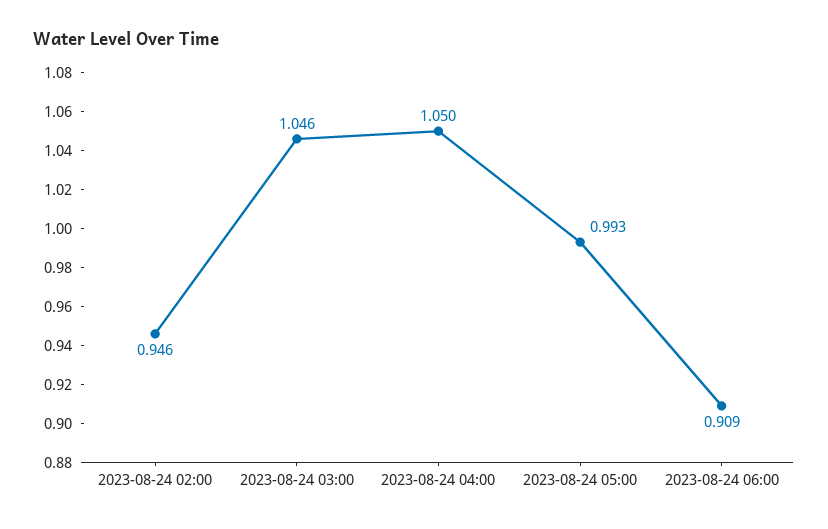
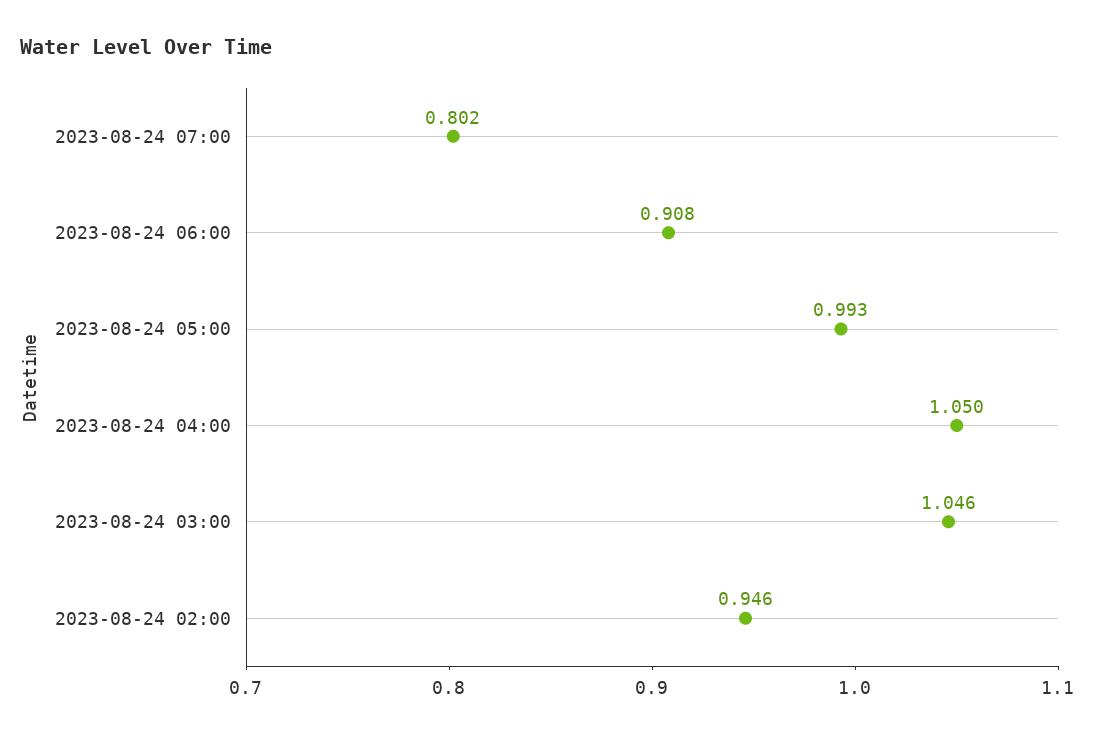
2023-08-24 06:00: 0.909 -> 0.908
2023-08-24 07:00: none -> 0.802

